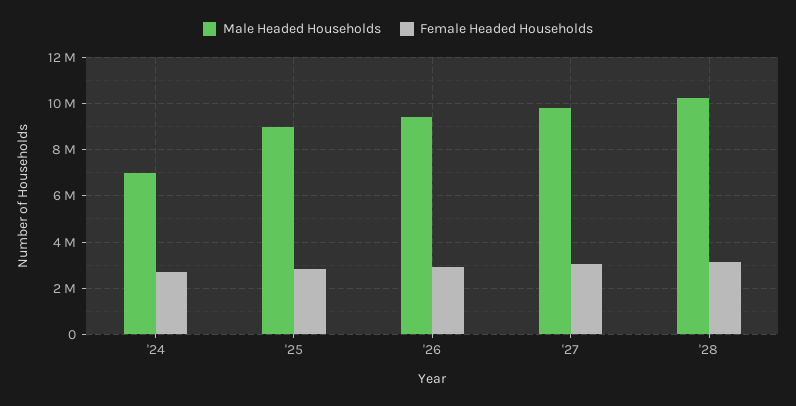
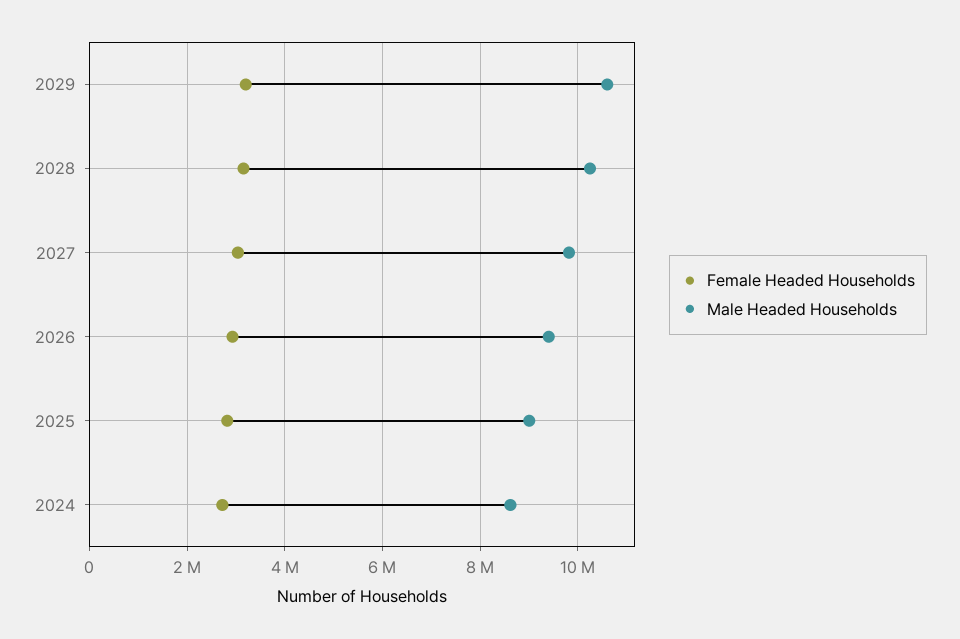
Male Headed Households, '24: 7000000 -> 8600000
Female Headed Households, 2029: none -> 3200000
Male Headed Households, 2029: none -> 10600000

